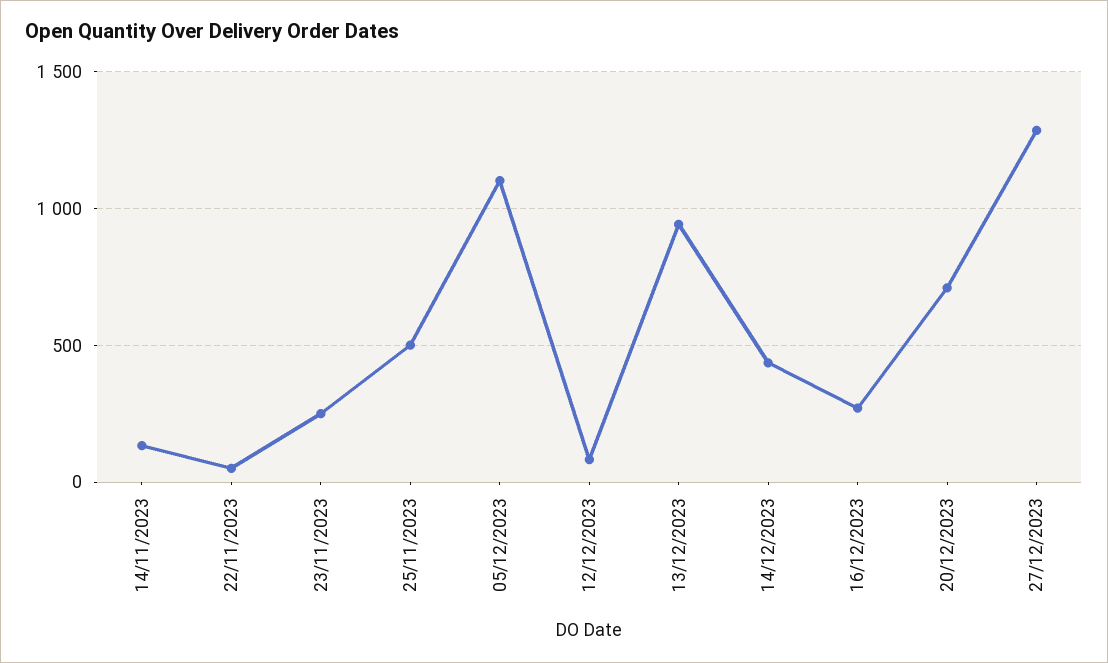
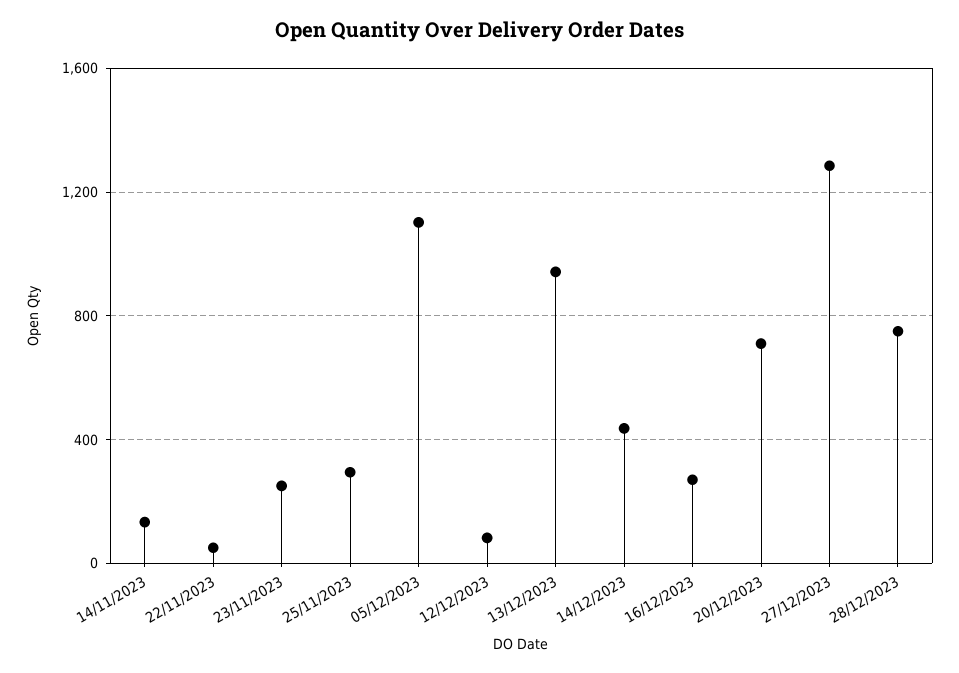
25/11/2023: 500 -> 300
28/12/2023: none -> 750

